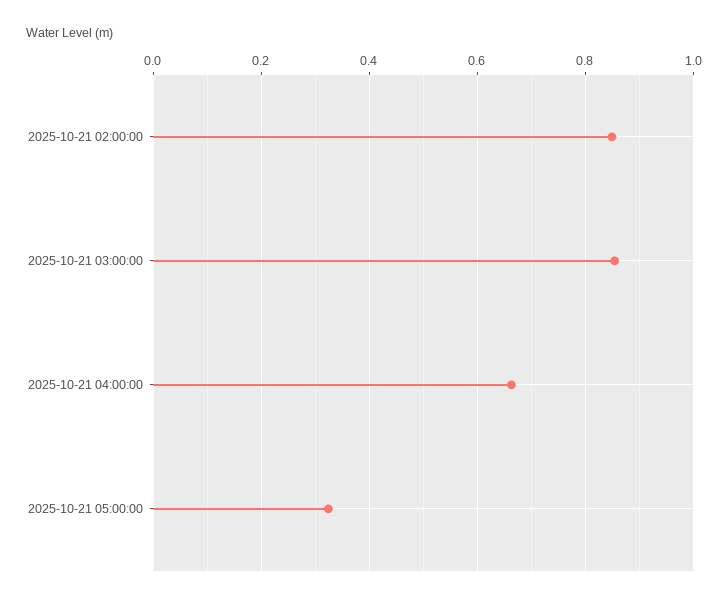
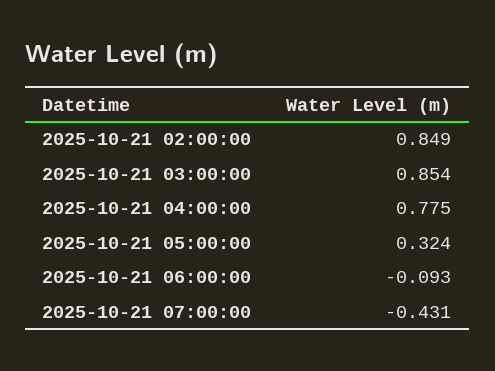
2025-10-21 04:00:00: 0.66 -> 0.775
2025-10-21 06:00:00: none -> -0.093
2025-10-21 07:00:00: none -> -0.431

